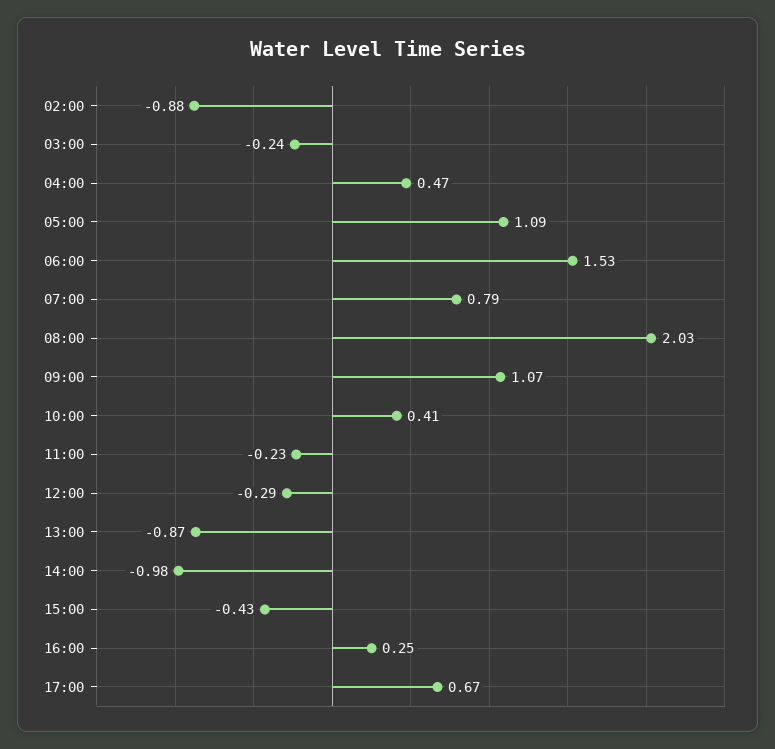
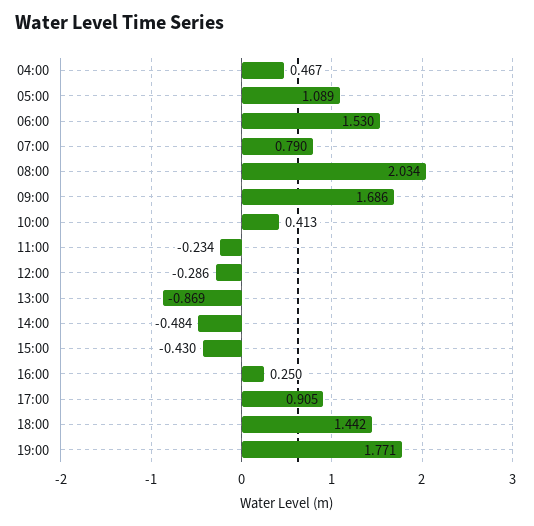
02:00: -0.88 -> none
03:00: -0.24 -> none
09:00: 1.07 -> 1.686
14:00: -0.98 -> -0.484
17:00: 0.67 -> 0.905
18:00: none -> 1.442
19:00: none -> 1.771

